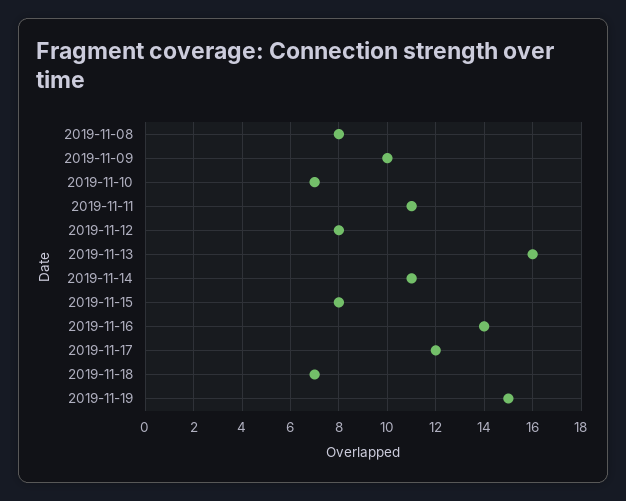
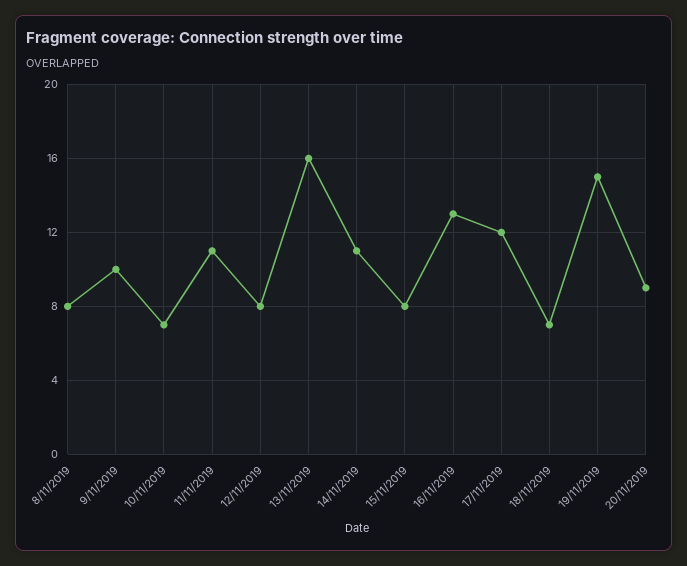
2019-11-16: 14 -> 13
20/11/2019: none -> 9

